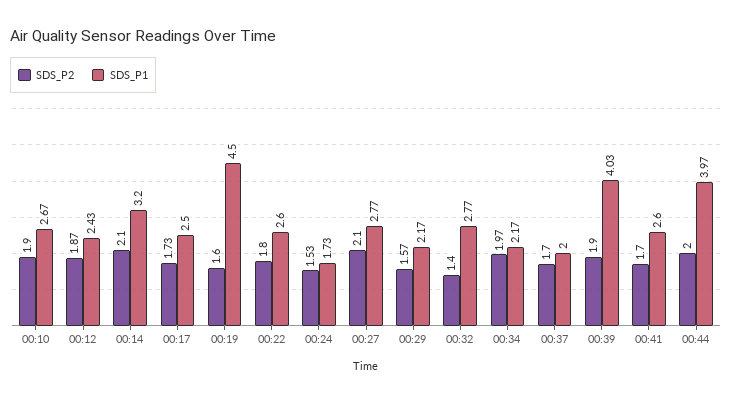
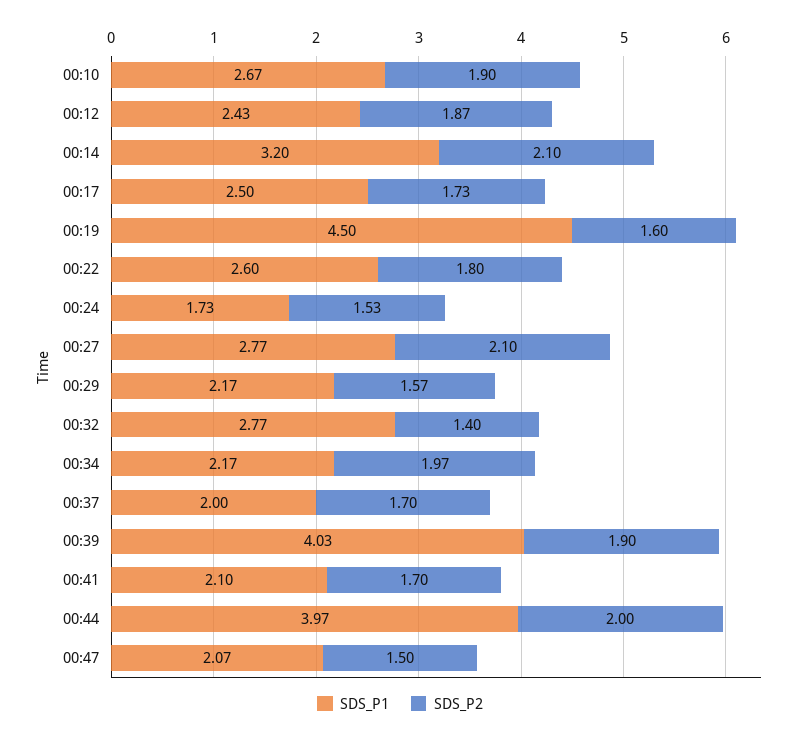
SDS_P1, 00:41: 2.6 -> 2.1
SDS_P1, 00:47: none -> 2.07
SDS_P2, 00:47: none -> 1.5

